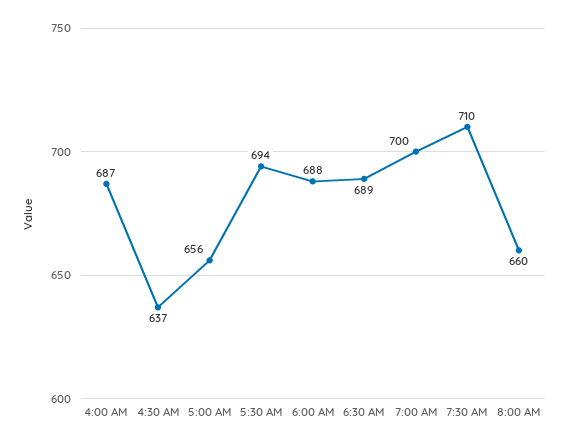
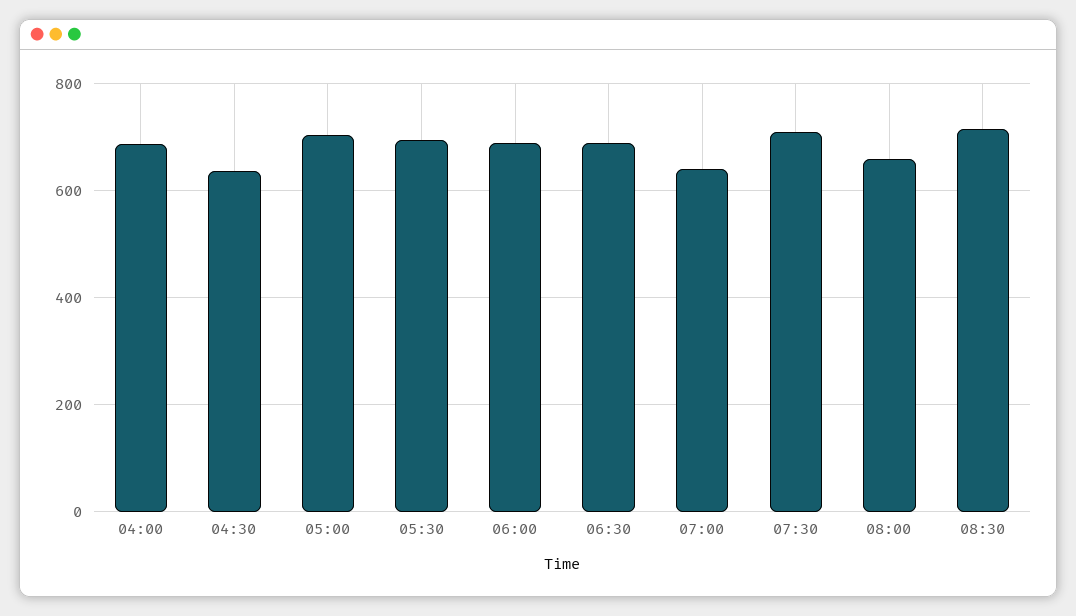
5:00 AM: 656 -> 700
7:00 AM: 700 -> 640
08:30: none -> 720

